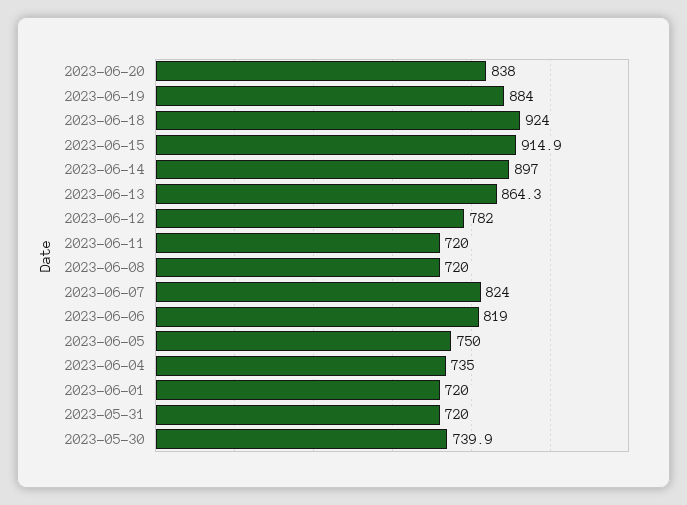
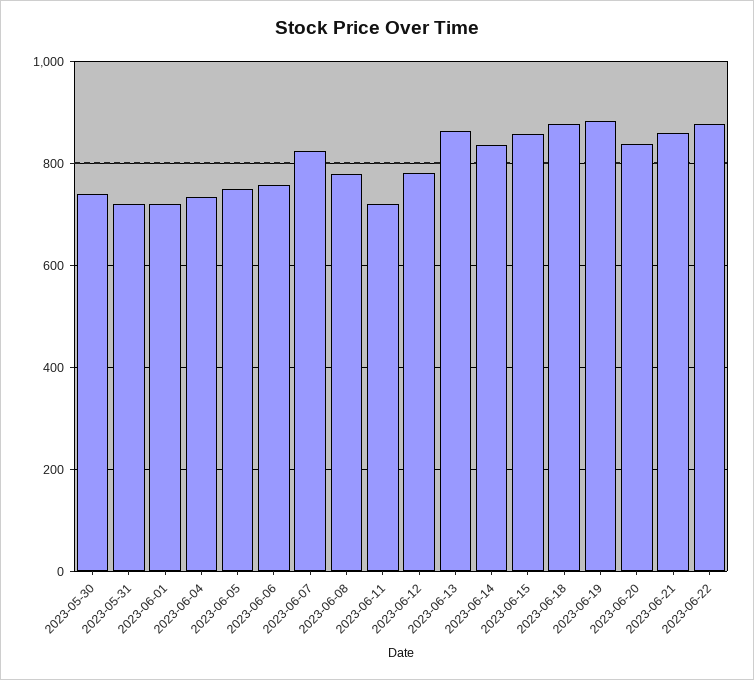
2023-06-18: 924 -> 880
2023-06-15: 914.9 -> 860
2023-06-14: 897 -> 840
2023-06-08: 720 -> 780
2023-06-06: 819 -> 760
2023-06-21: none -> 860
2023-06-22: none -> 880

